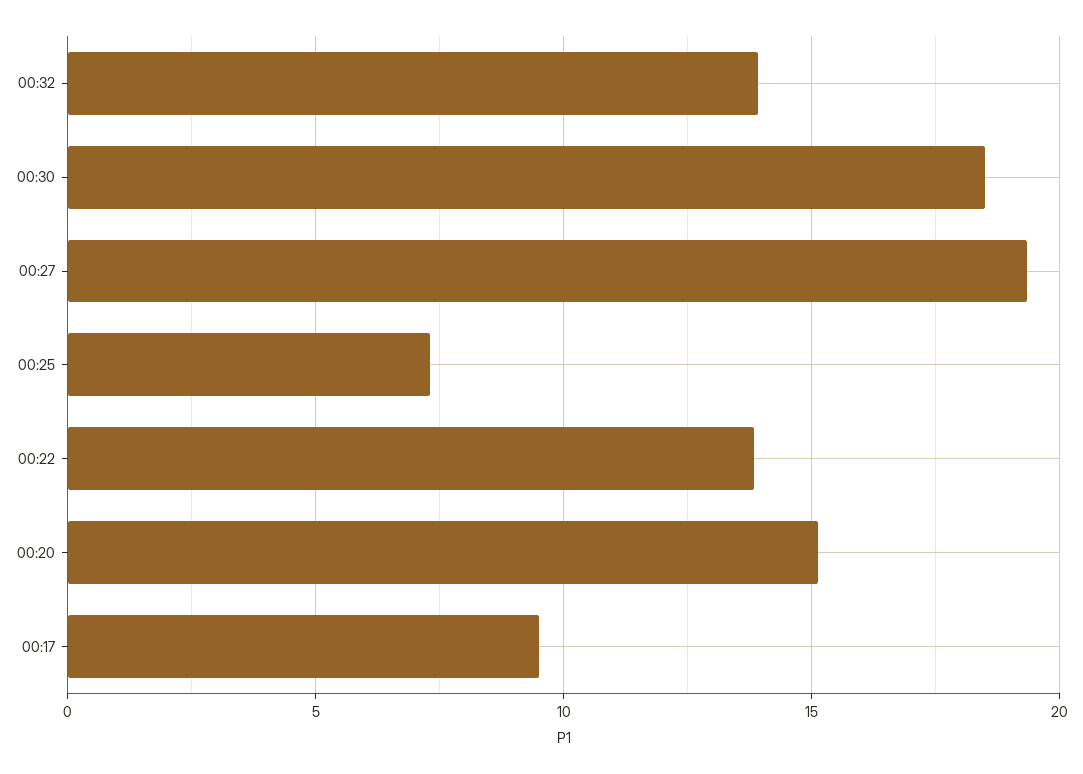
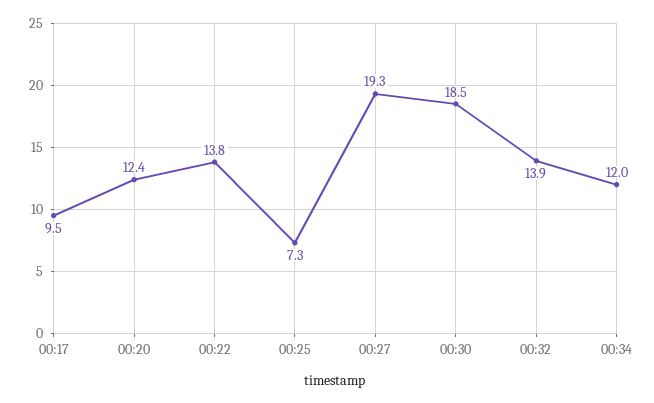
00:20: 15 -> 12.4
00:34: none -> 12

